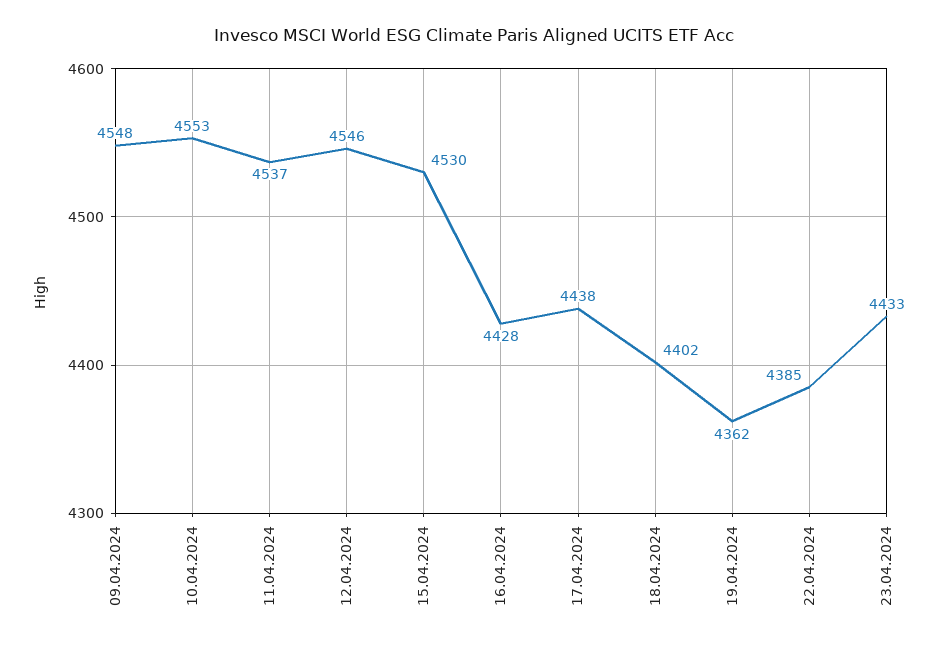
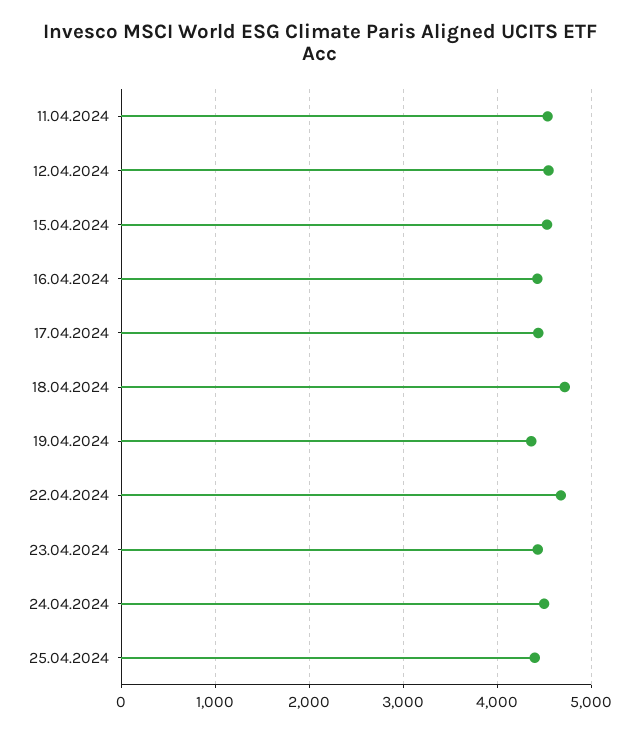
09.04.2024: 4548 -> none
10.04.2024: 4553 -> none
18.04.2024: 4402 -> 4700
22.04.2024: 4385 -> 4700
24.04.2024: none -> 4500
25.04.2024: none -> 4400

